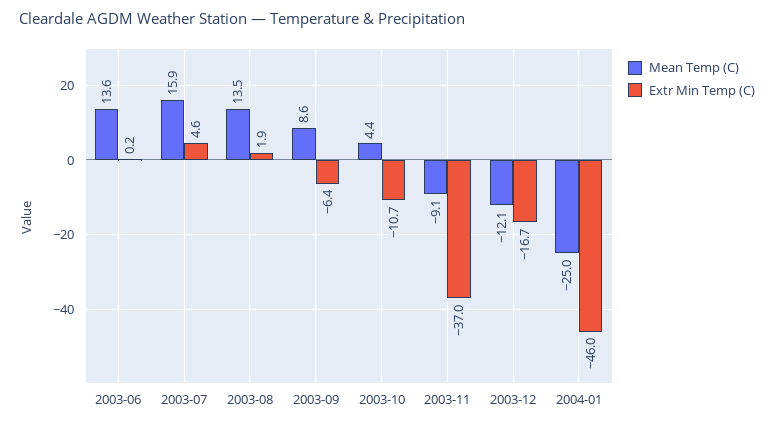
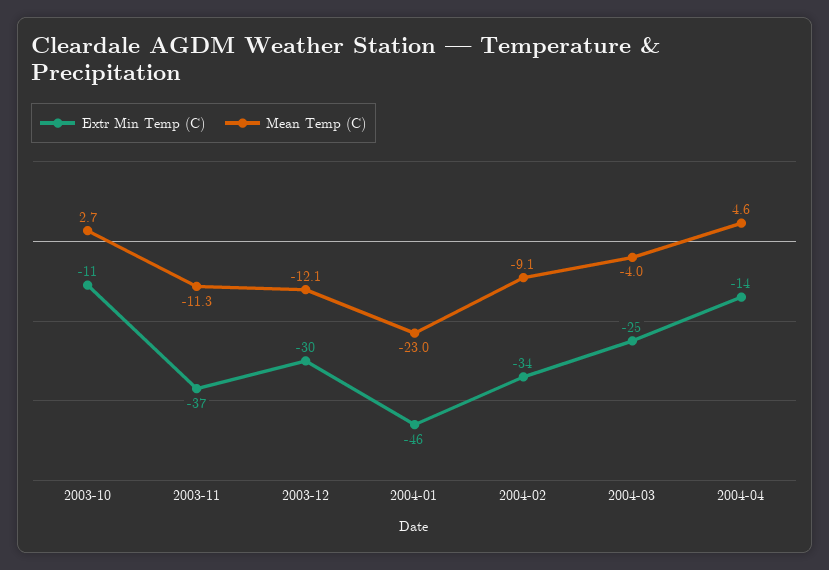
Mean Temp (C), 2003-06: 13.6 -> none
Extr Min Temp (C), 2003-06: 0.2 -> none
Mean Temp (C), 2003-07: 15.9 -> none
Extr Min Temp (C), 2003-07: 4.6 -> none
Mean Temp (C), 2003-08: 13.5 -> none
Extr Min Temp (C), 2003-08: 1.9 -> none
Mean Temp (C), 2003-09: 8.6 -> none
Extr Min Temp (C), 2003-09: -6.4 -> none
Mean Temp (C), 2003-10: 4.4 -> 2.7
Mean Temp (C), 2003-11: -9.1 -> -11.3
Extr Min Temp (C), 2003-12: -16.7 -> -30
Mean Temp (C), 2004-01: -25 -> -23
Extr Min Temp (C), 2004-02: none -> -34
Mean Temp (C), 2004-02: none -> -9.1
Extr Min Temp (C), 2004-03: none -> -25
Mean Temp (C), 2004-03: none -> -4
Extr Min Temp (C), 2004-04: none -> -14
Mean Temp (C), 2004-04: none -> 4.6

